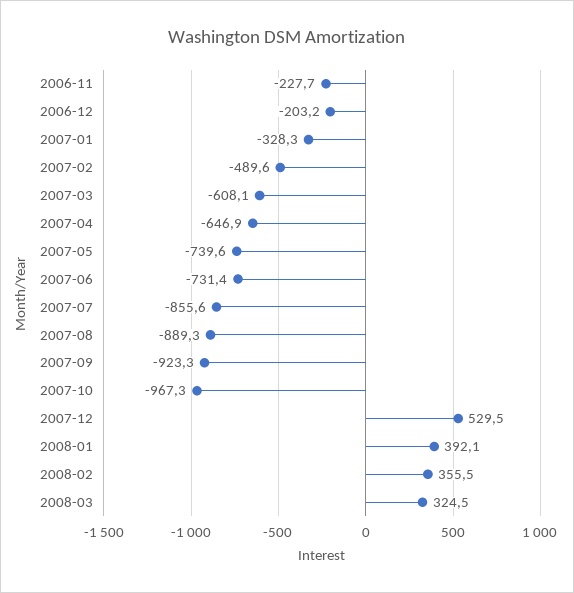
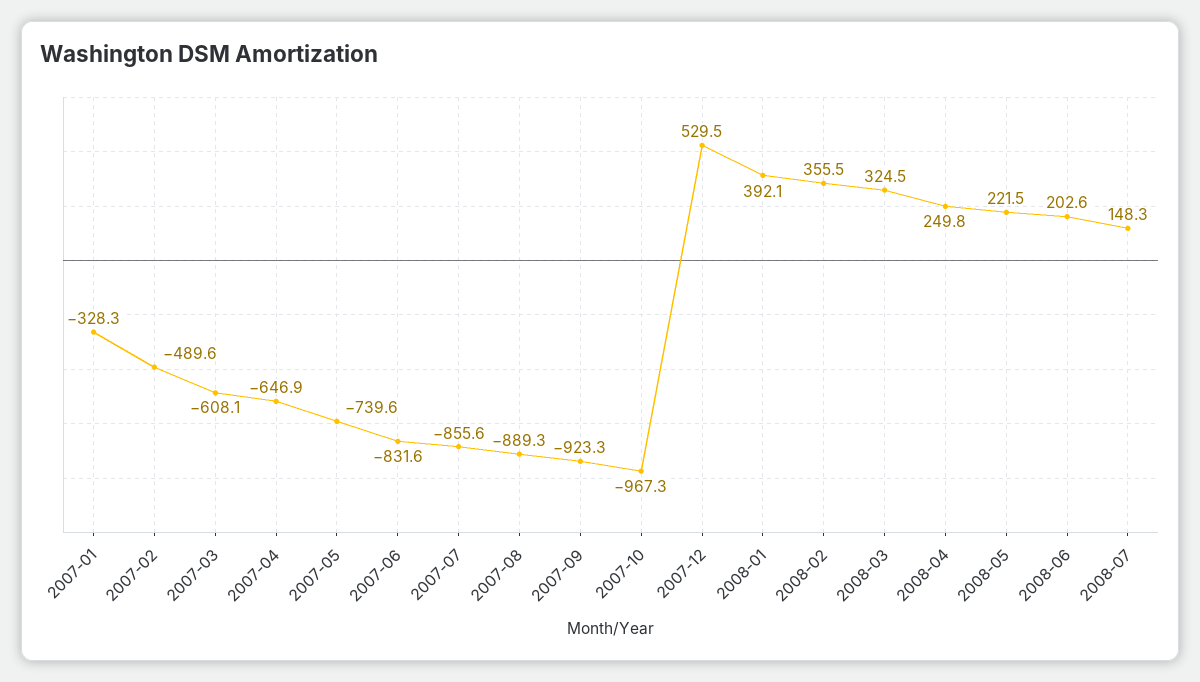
2006-11: -227.7 -> none
2006-12: -203.2 -> none
2007-06: -731.4 -> -831.6
2008-04: none -> 249.8
2008-05: none -> 221.5
2008-06: none -> 202.6
2008-07: none -> 148.3

